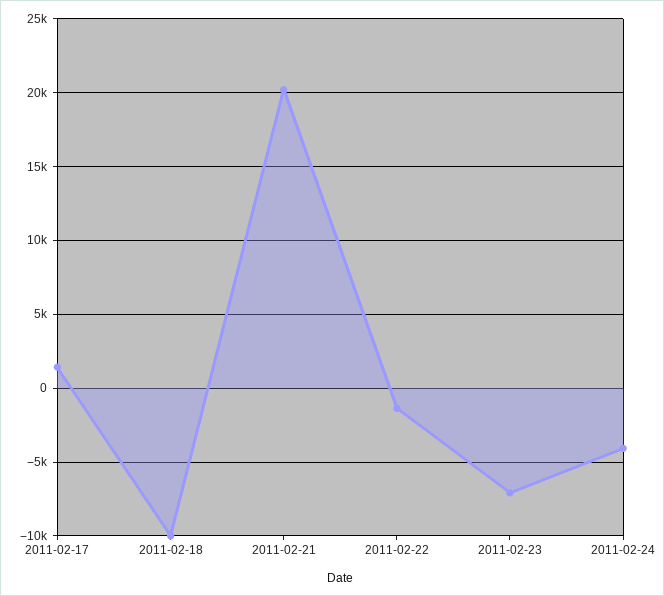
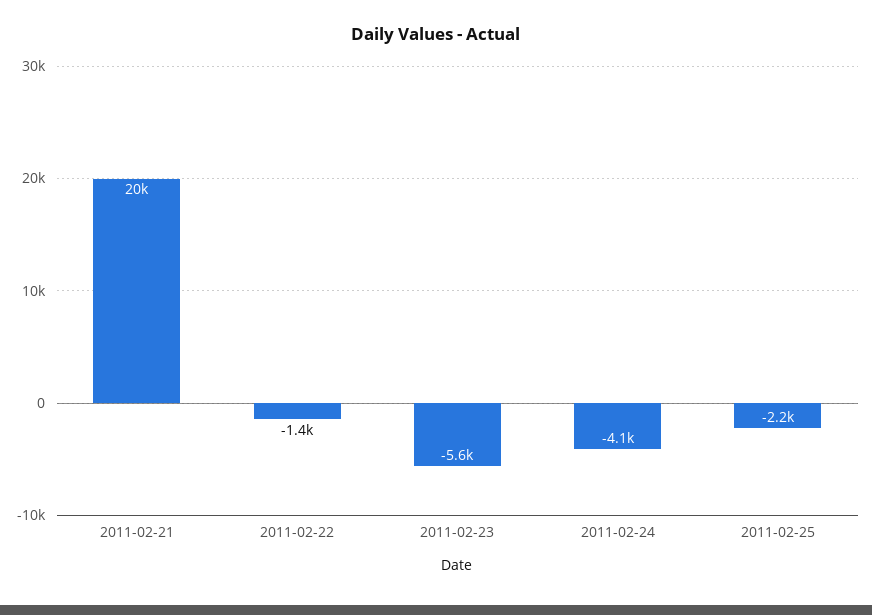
2011-02-17: 1500 -> none
2011-02-18: -10000 -> none
2011-02-23: -7000 -> -5600
2011-02-25: none -> -2200

